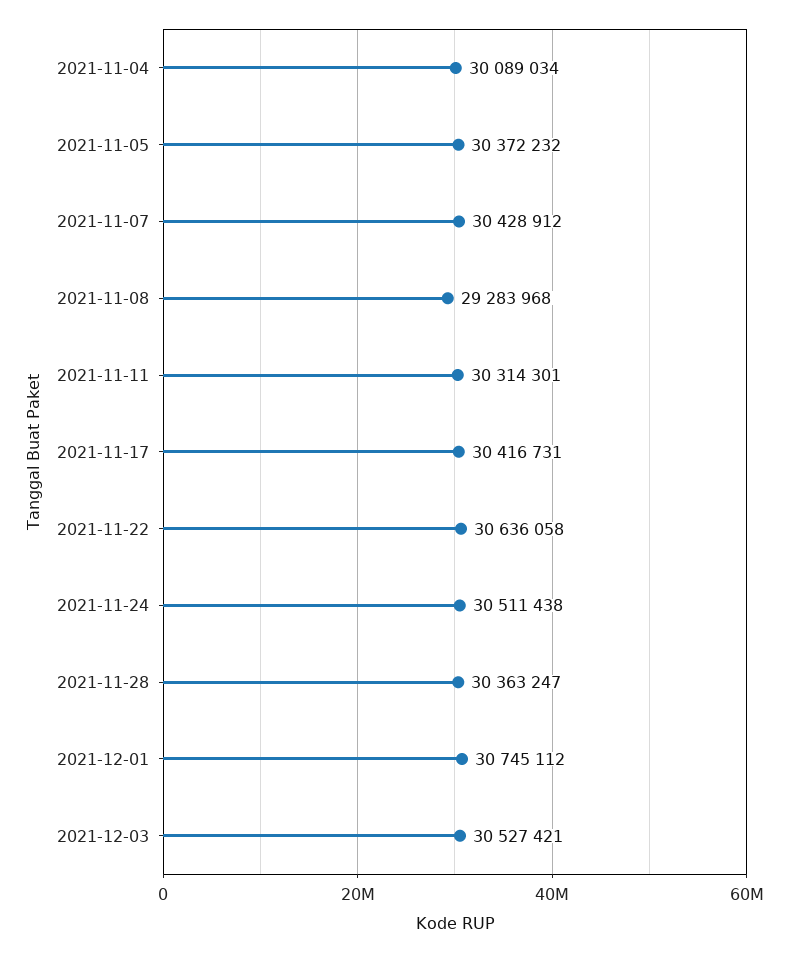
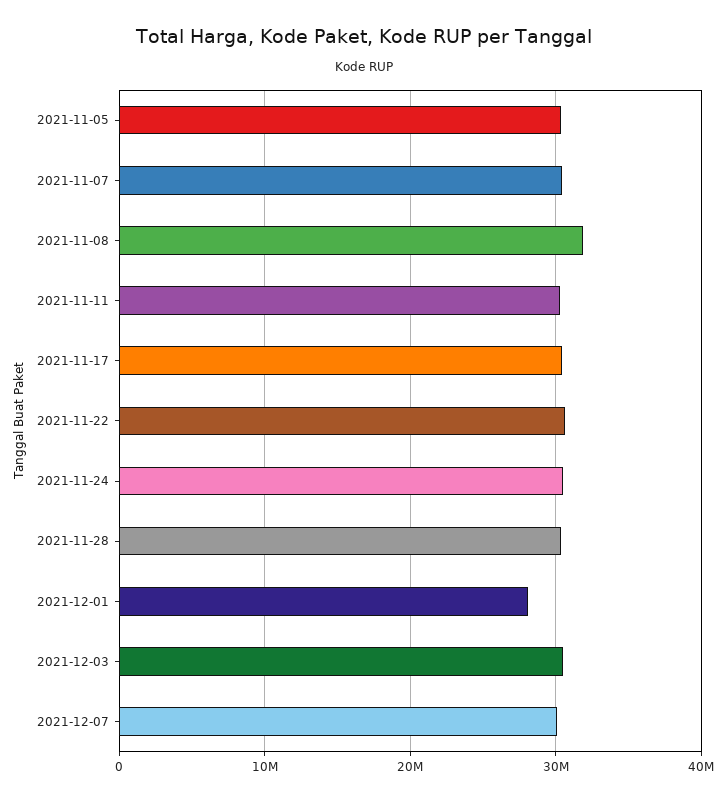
2021-11-04: 30089034 -> none
2021-11-08: 29283968 -> 32000000
2021-12-01: 30745112 -> 28000000
2021-12-07: none -> 30000000

